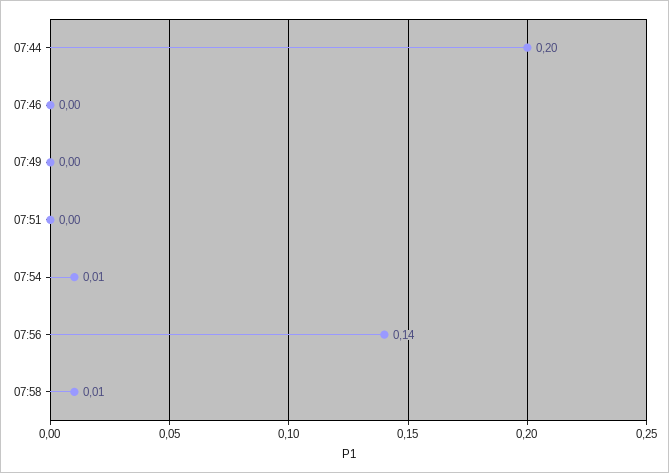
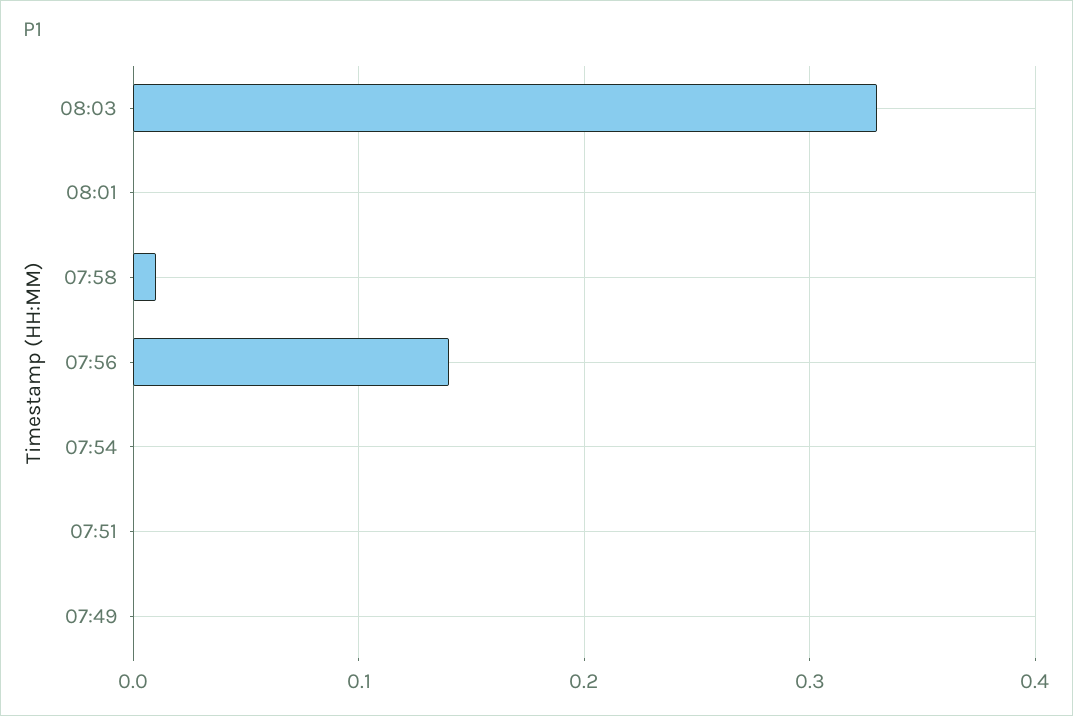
07:44: 0.2 -> none
07:46: 0 -> none
07:54: 0.01 -> 0
08:03: none -> 0.33
08:01: none -> 0

